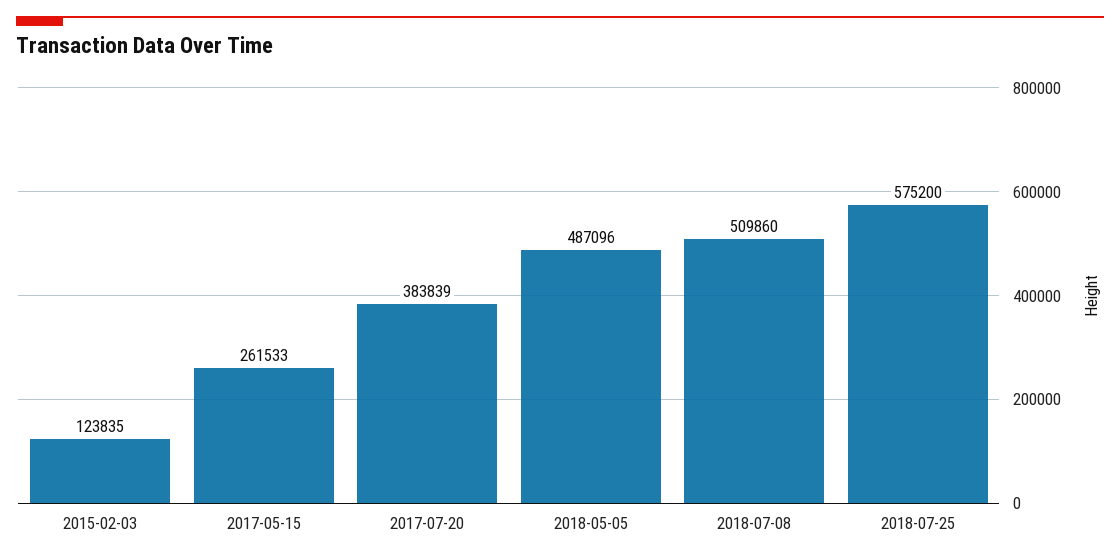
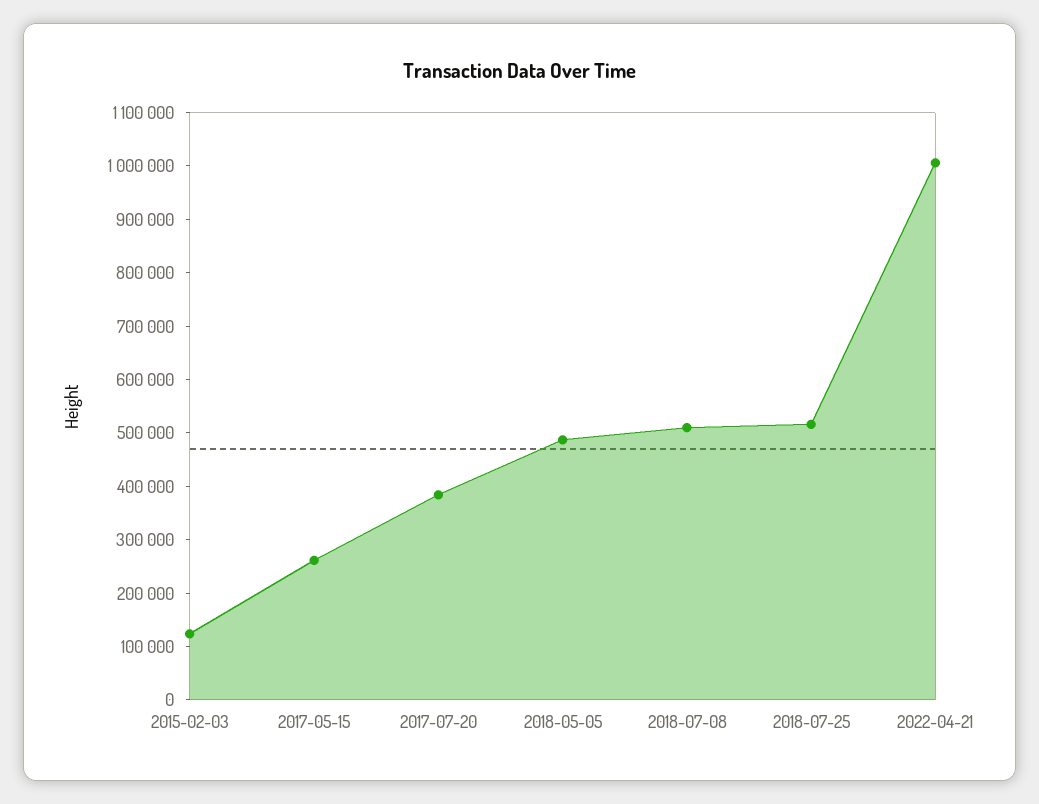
2018-07-25: 575200 -> 520000
2022-04-21: none -> 1000000

